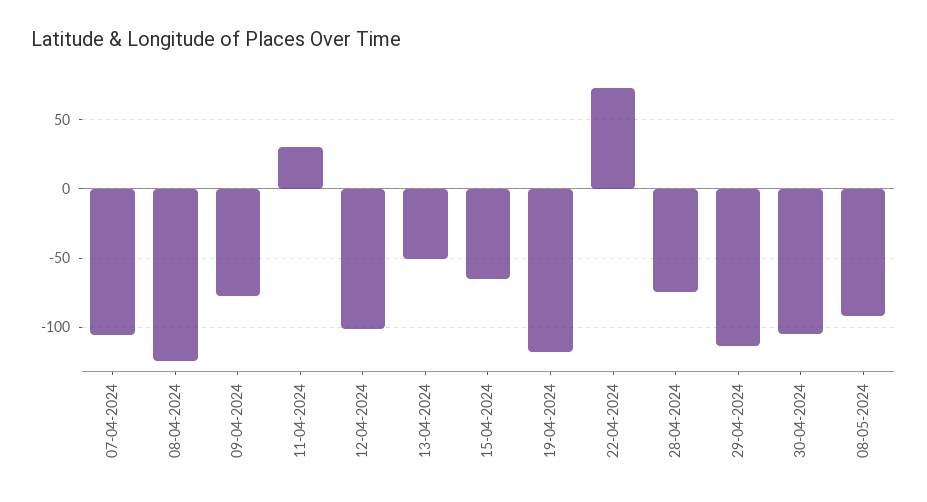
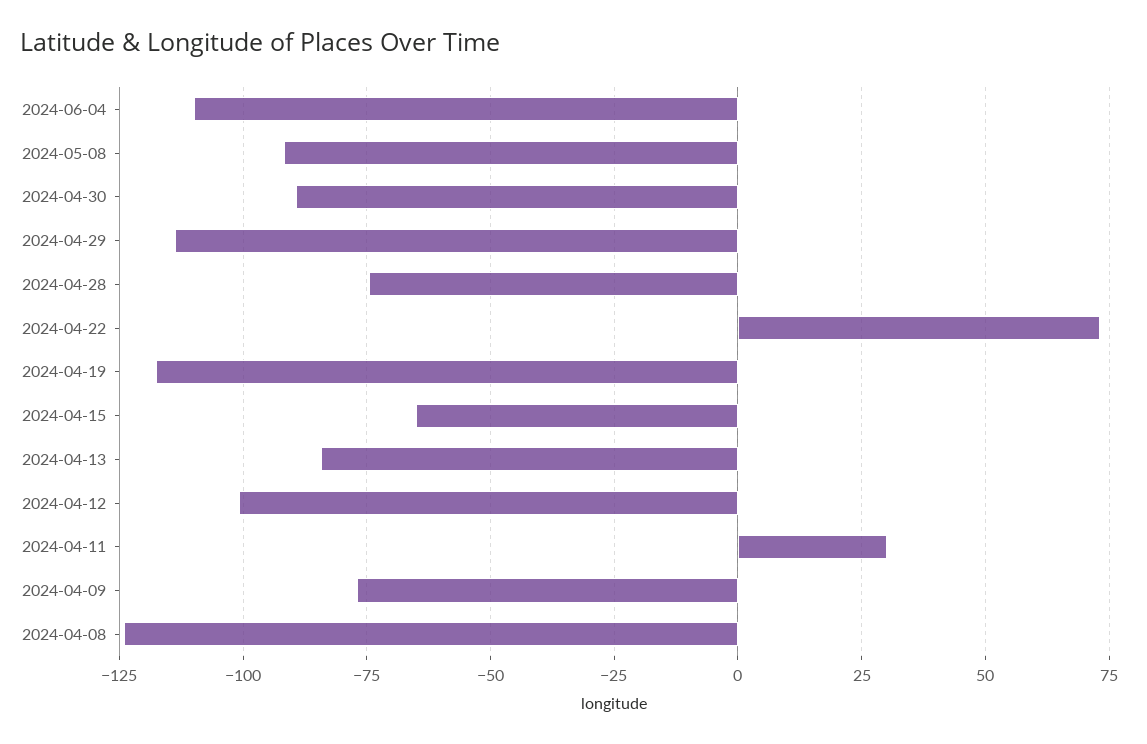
07-04-2024: -105 -> none
13-04-2024: -50 -> -85
30-04-2024: -105 -> -90
2024-06-04: none -> -110

